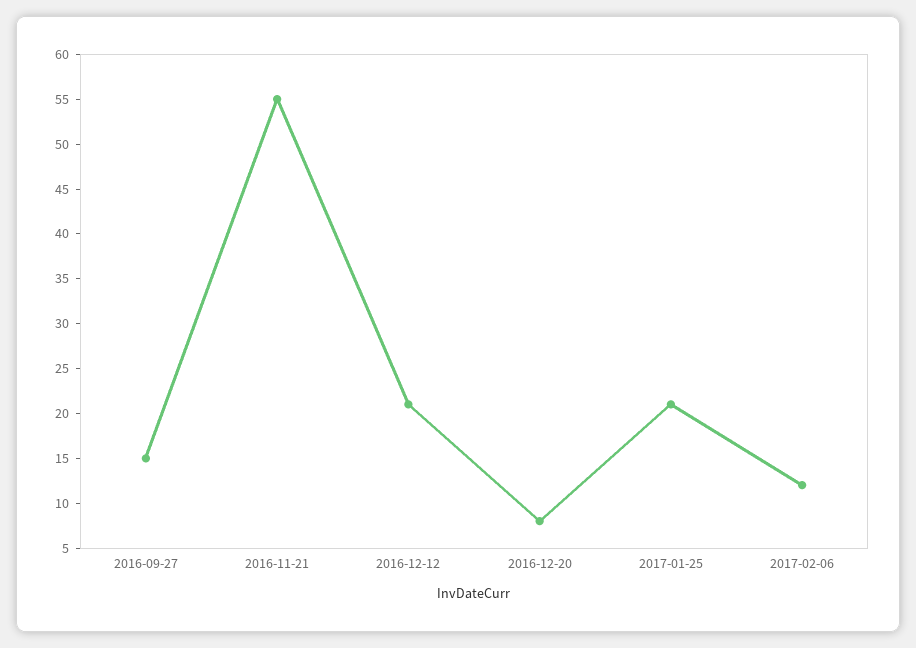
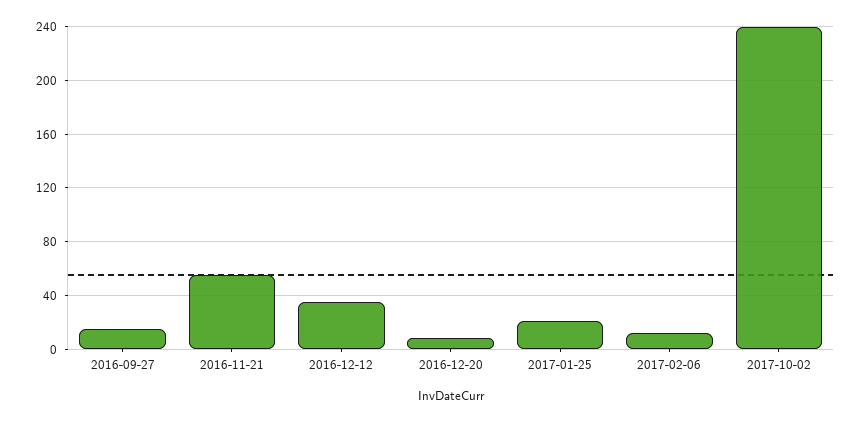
2016-12-12: 21 -> 35
2017-10-02: none -> 240

